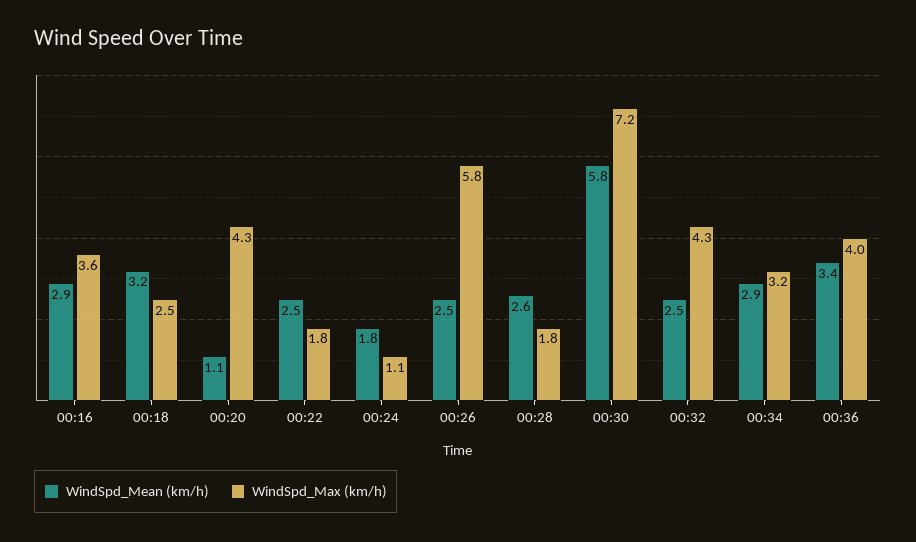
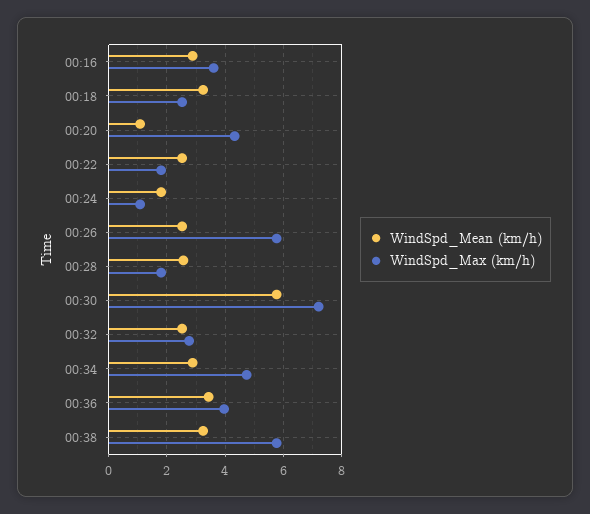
WindSpd_Max (km/h), 00:32: 4.3 -> 2.75
WindSpd_Max (km/h), 00:34: 3.2 -> 4.75
WindSpd_Mean (km/h), 00:38: none -> 3.25
WindSpd_Max (km/h), 00:38: none -> 5.75

